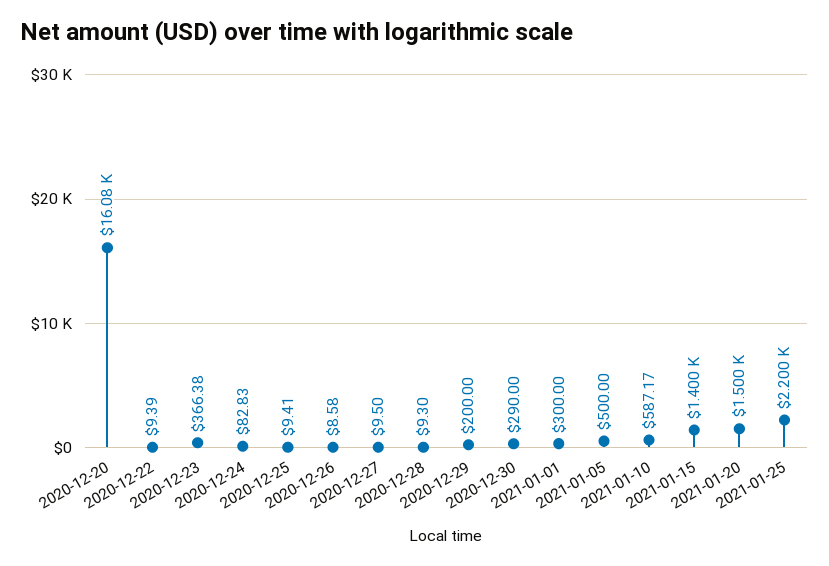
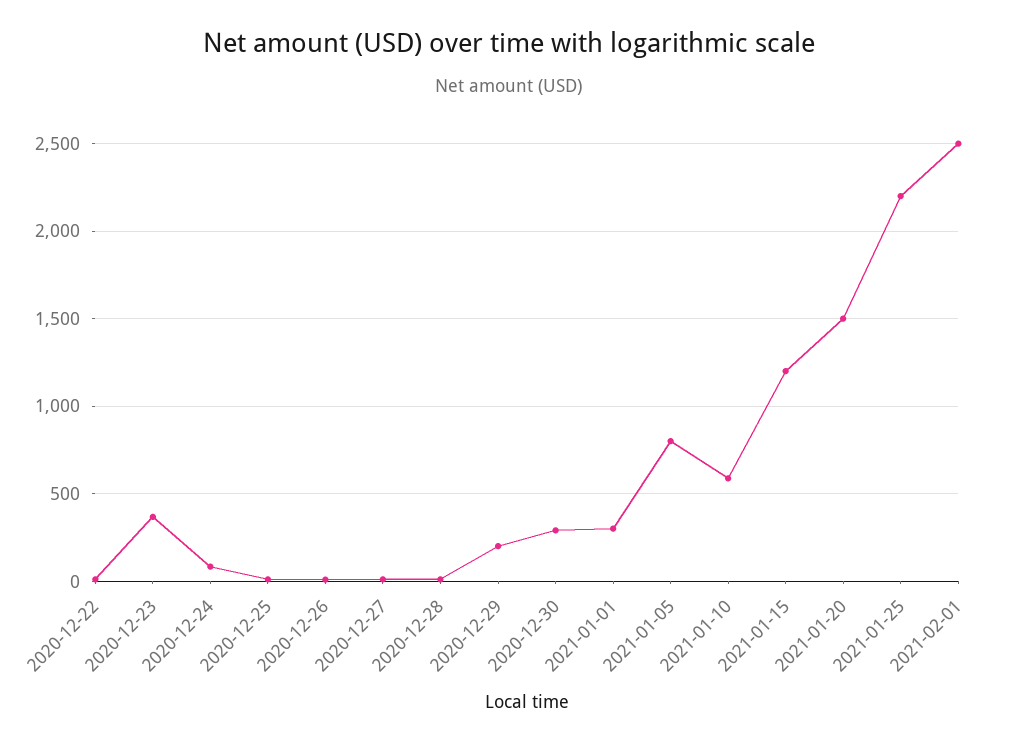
2020-12-20: 16080 -> none
2021-01-05: 500 -> 800
2021-01-15: 1400 -> 1200
2021-02-01: none -> 2500

